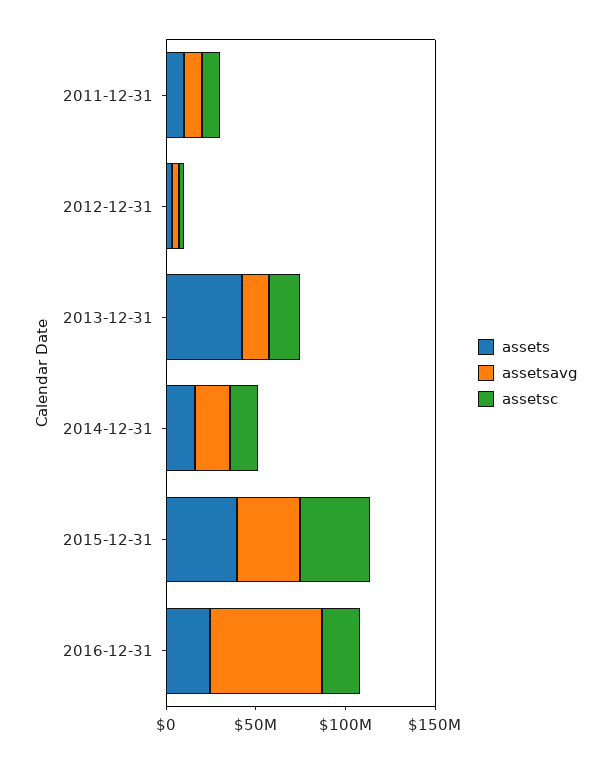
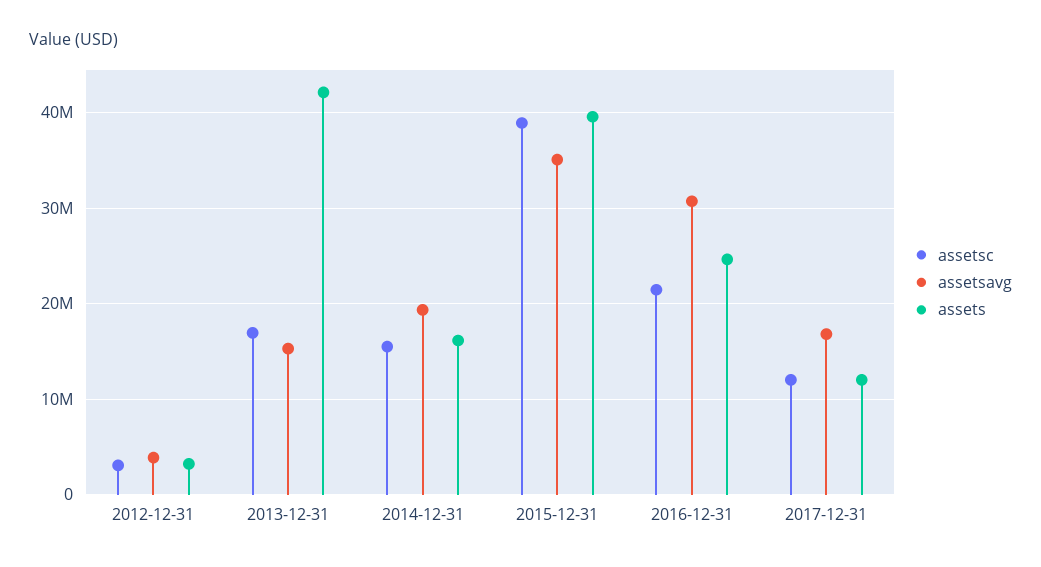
assets, 2011-12-31: 10000000 -> none
assetsavg, 2011-12-31: 10000000 -> none
assetsc, 2011-12-31: 10000000 -> none
assetsavg, 2016-12-31: 60000000 -> 31000000
assetsc, 2017-12-31: none -> 12000000
assetsavg, 2017-12-31: none -> 17000000
assets, 2017-12-31: none -> 12000000

